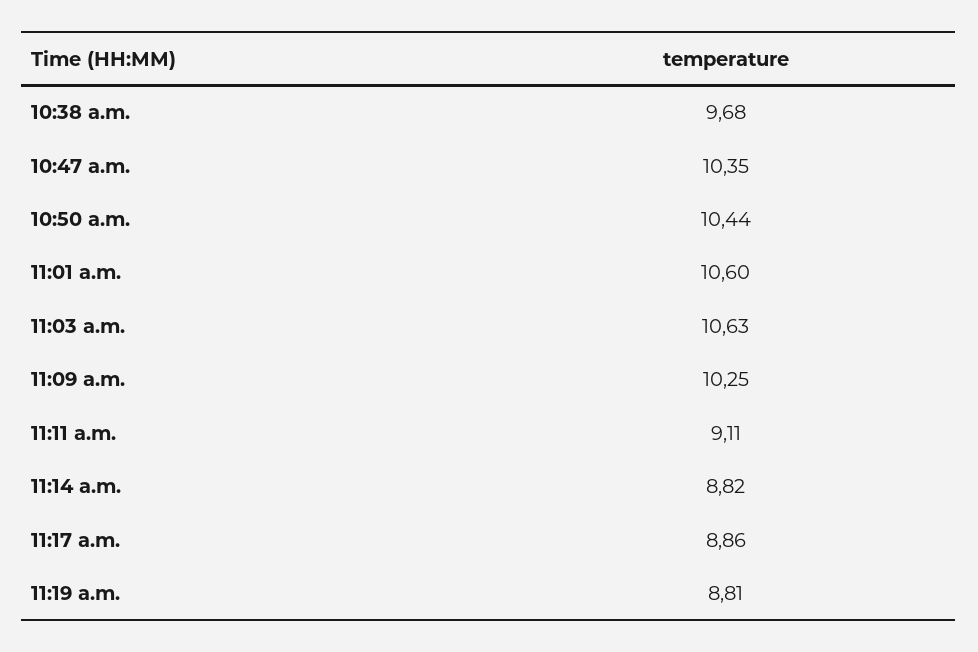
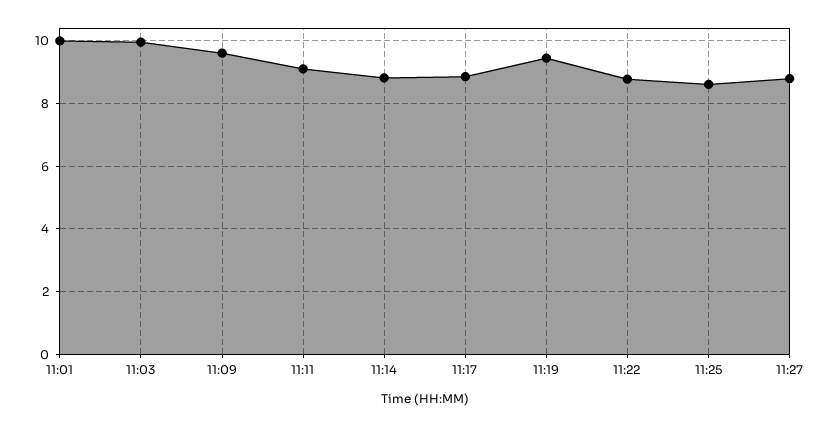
10:38 a.m.: 9.68 -> none
10:47 a.m.: 10.35 -> none
10:50 a.m.: 10.44 -> none
11:01 a.m.: 10.6 -> 10
11:03 a.m.: 10.63 -> 10
11:09 a.m.: 10.25 -> 9.6
11:19 a.m.: 8.81 -> 9.4
11:22: none -> 8.8
11:25: none -> 8.6
11:27: none -> 8.8

